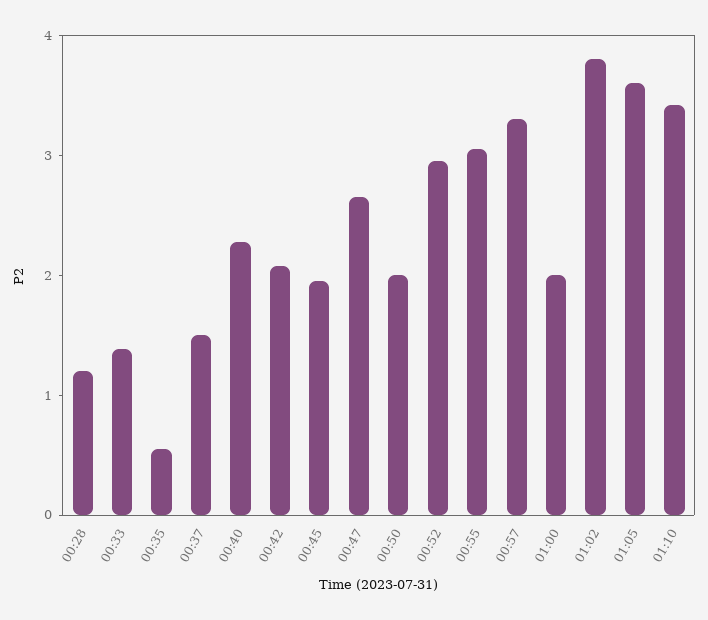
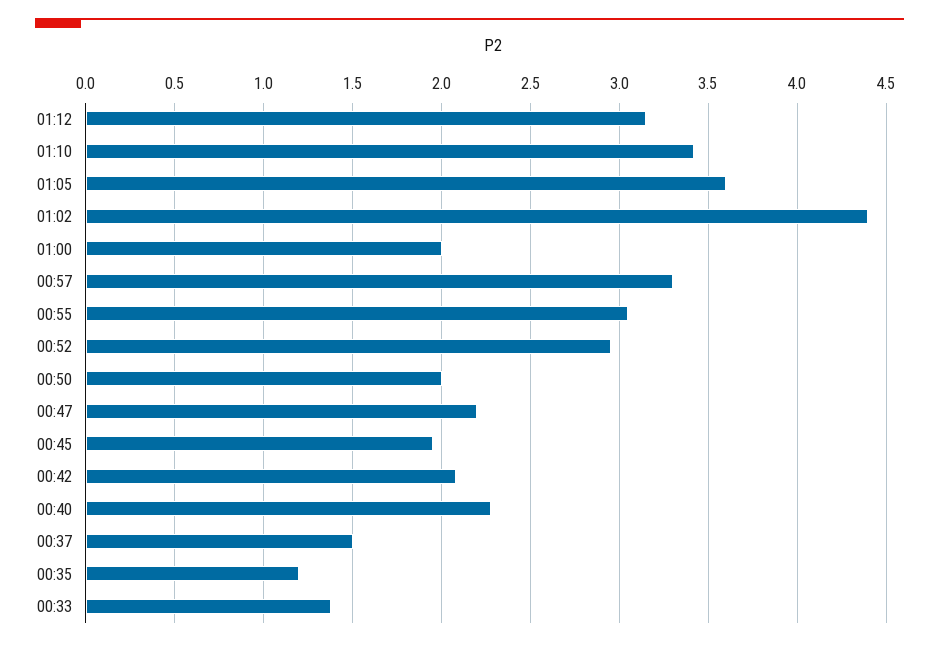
00:28: 1.2 -> none
00:35: 0.6 -> 1.2
00:47: 2.6 -> 2.2
01:02: 3.8 -> 4.4
01:12: none -> 3.15

